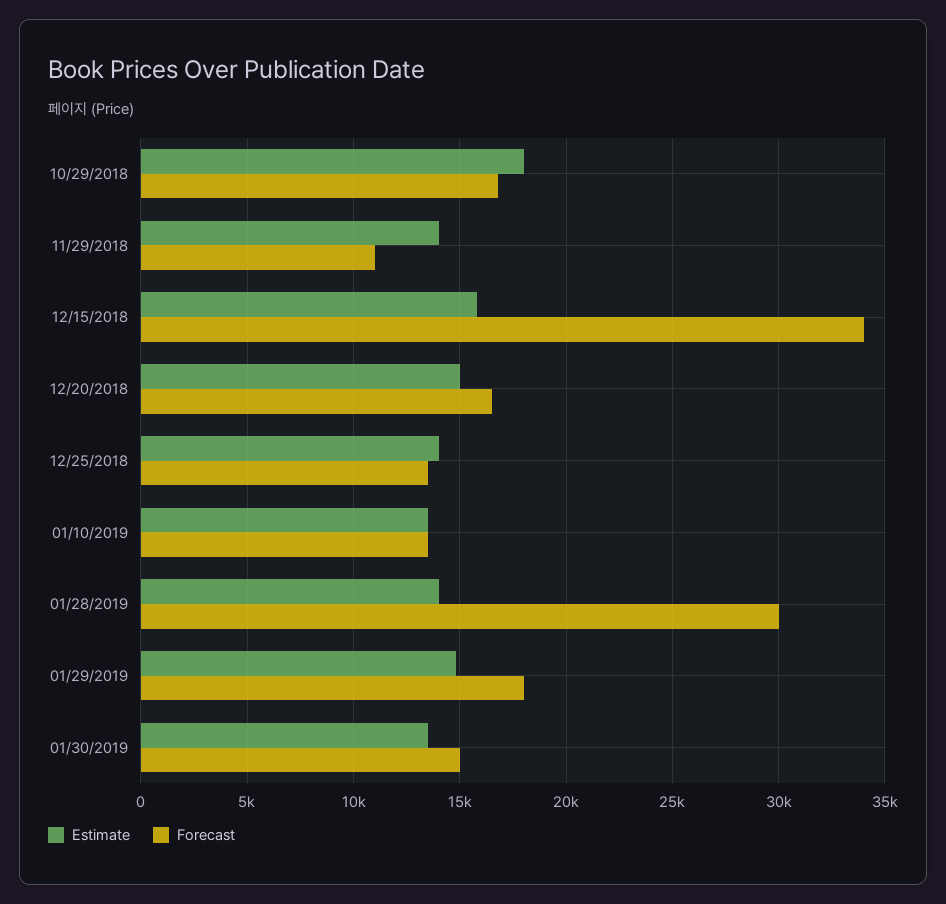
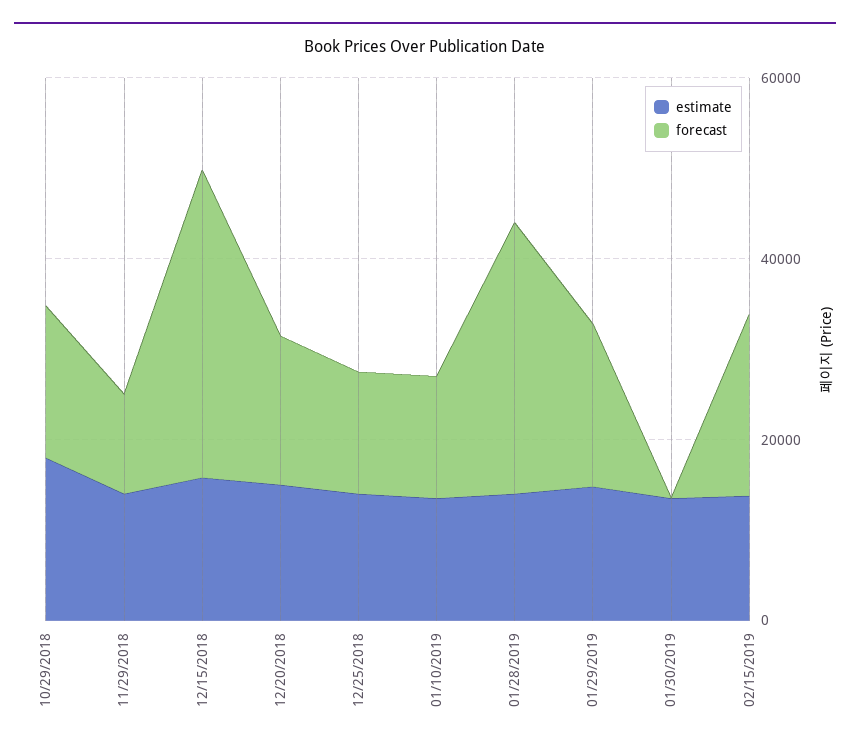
Forecast, 01/30/2019: 15000 -> 0
Estimate, 02/15/2019: none -> 15000
Forecast, 02/15/2019: none -> 20000

